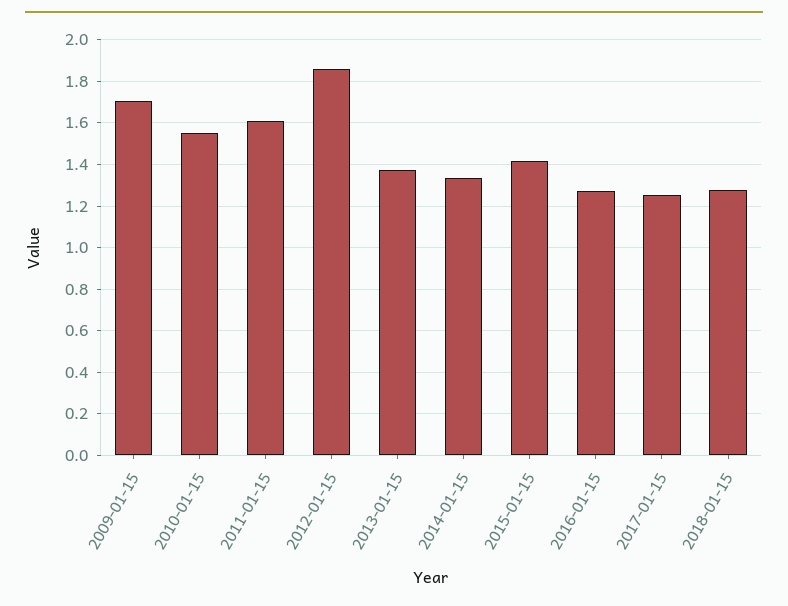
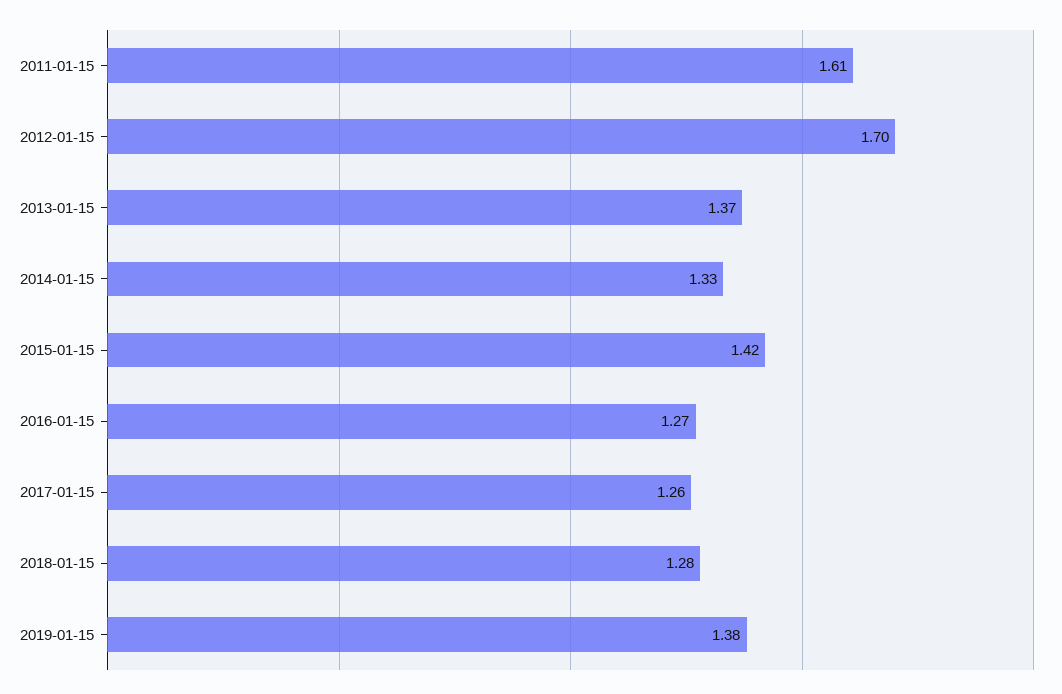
2009-01-15: 1.7 -> none
2010-01-15: 1.55 -> none
2012-01-15: 1.85 -> 1.7
2019-01-15: none -> 1.38

